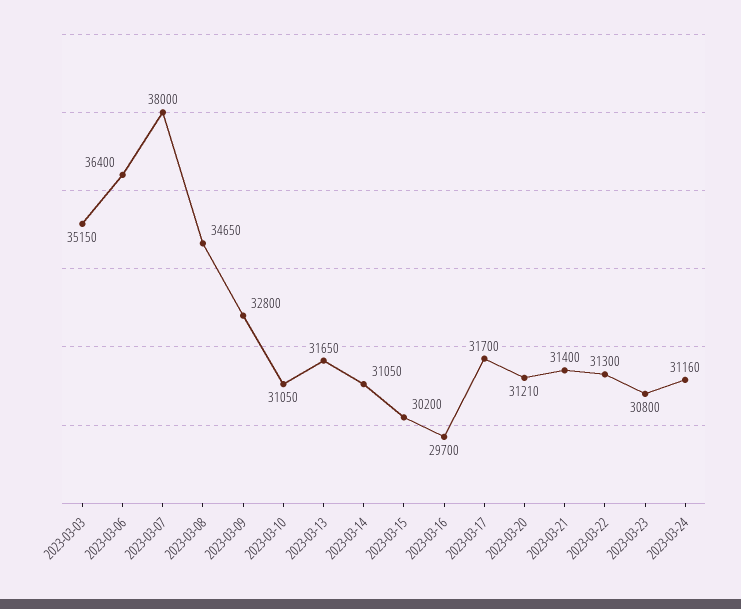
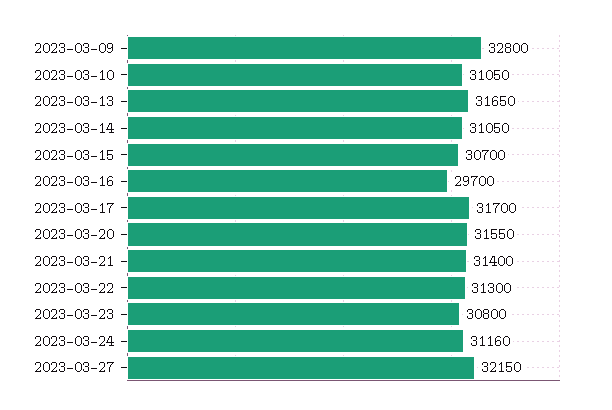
2023-03-03: 35150 -> none
2023-03-06: 36400 -> none
2023-03-07: 38000 -> none
2023-03-08: 34650 -> none
2023-03-15: 30200 -> 30700
2023-03-20: 31210 -> 31550
2023-03-27: none -> 32150

